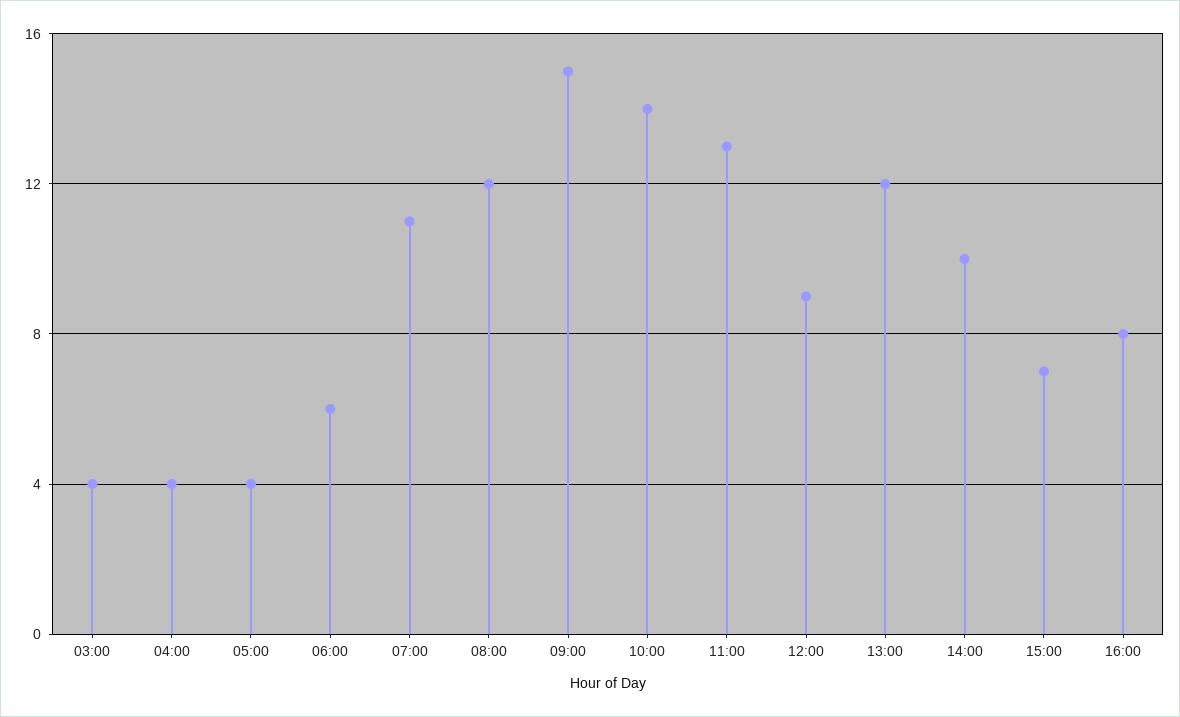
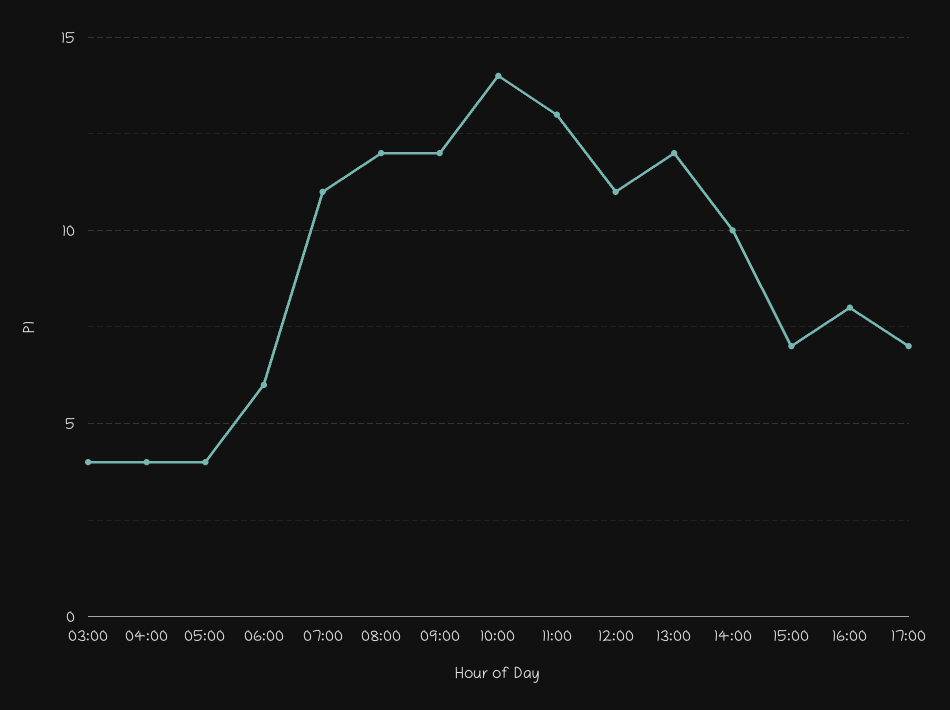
09:00: 15 -> 12
12:00: 9 -> 11
17:00: none -> 7

